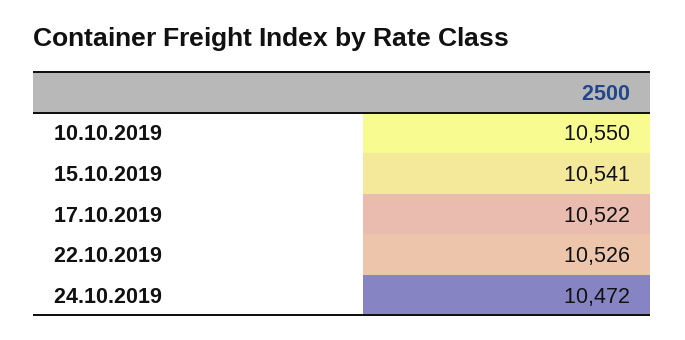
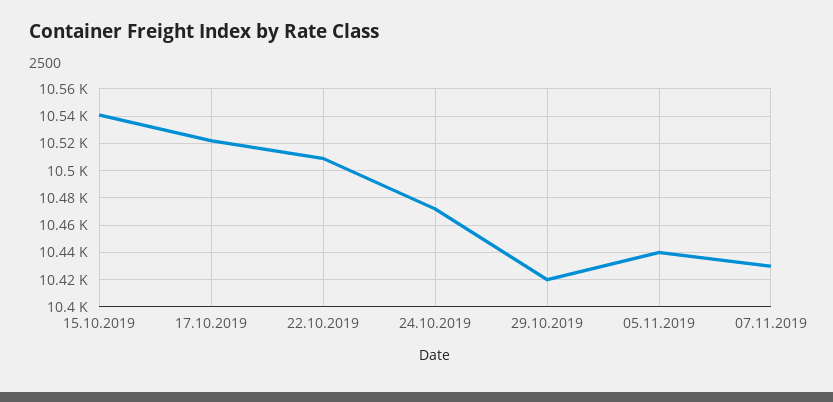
10.10.2019: 10550 -> none
22.10.2019: 10526 -> 10510
29.10.2019: none -> 10420
05.11.2019: none -> 10440
07.11.2019: none -> 10430

